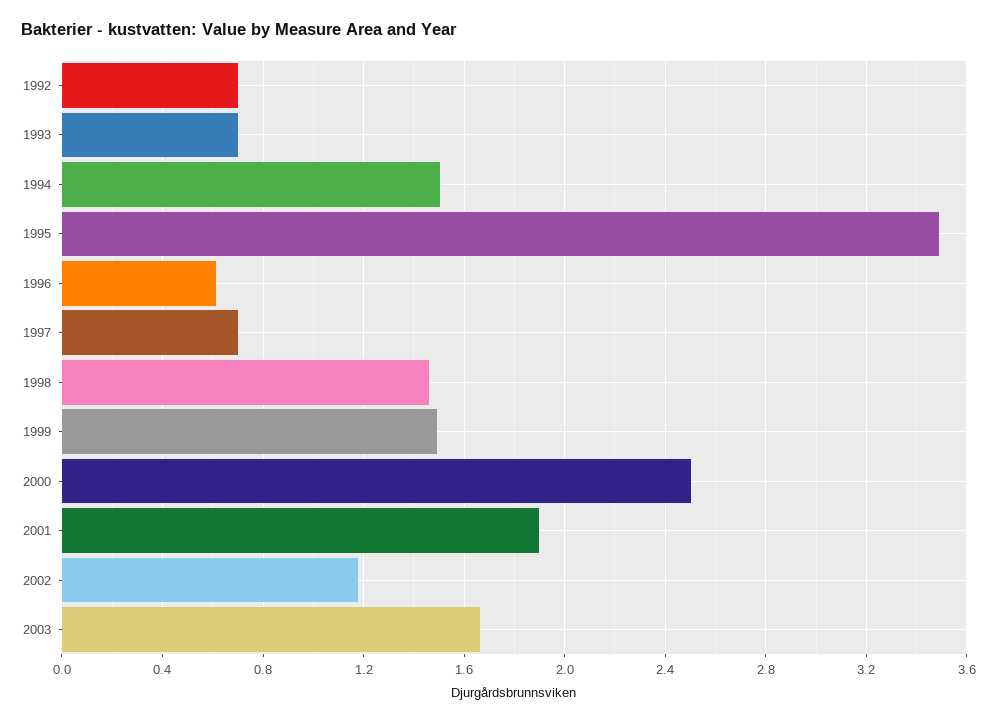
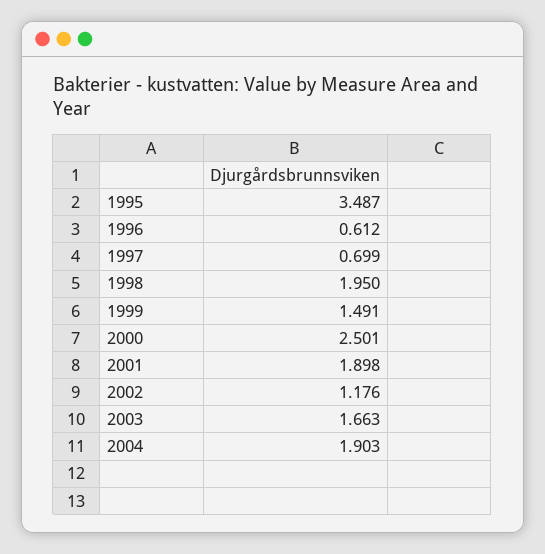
1992: 0.7 -> none
1993: 0.7 -> none
1994: 1.5 -> none
1998: 1.45 -> 1.95
2004: none -> 1.903

